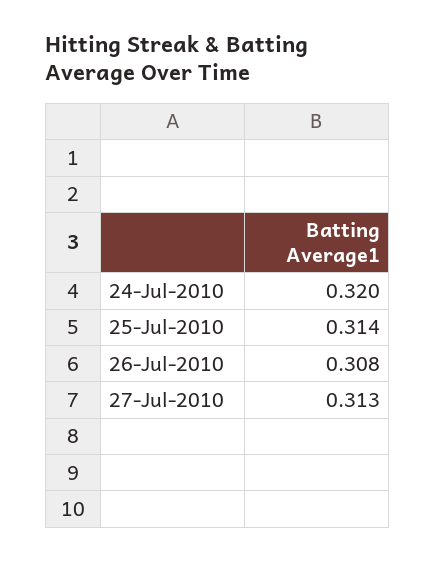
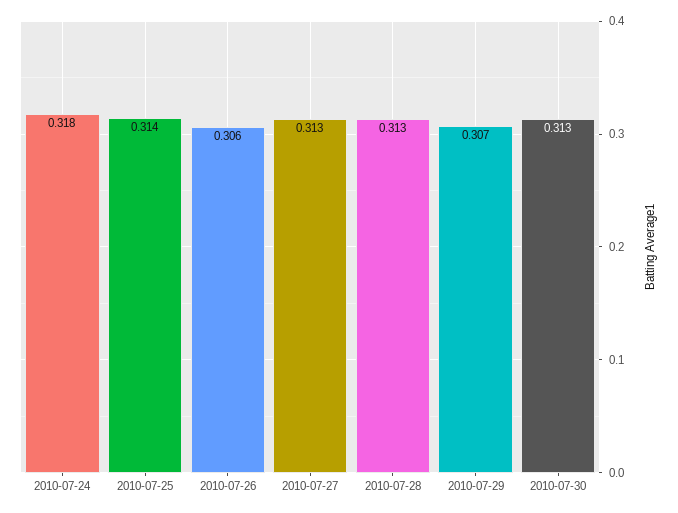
24-Jul-2010: 0.32 -> 0.318
26-Jul-2010: 0.308 -> 0.306
2010-07-28: none -> 0.313
2010-07-29: none -> 0.307
2010-07-30: none -> 0.313

